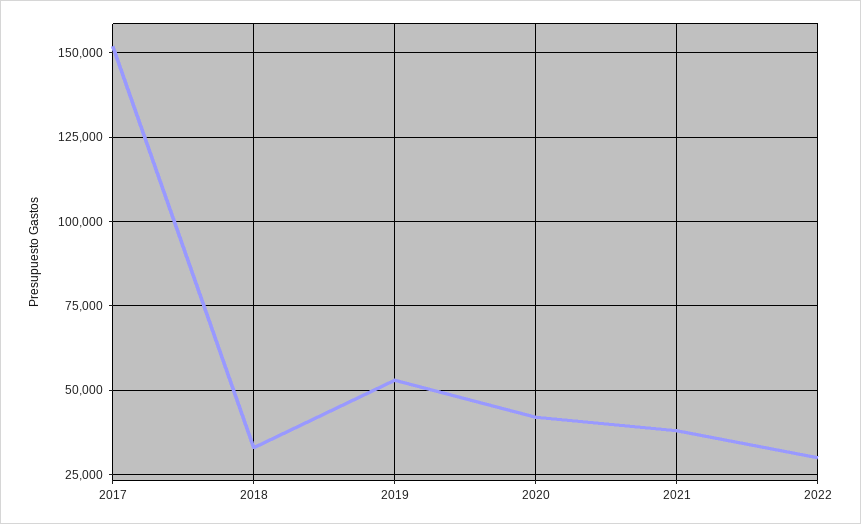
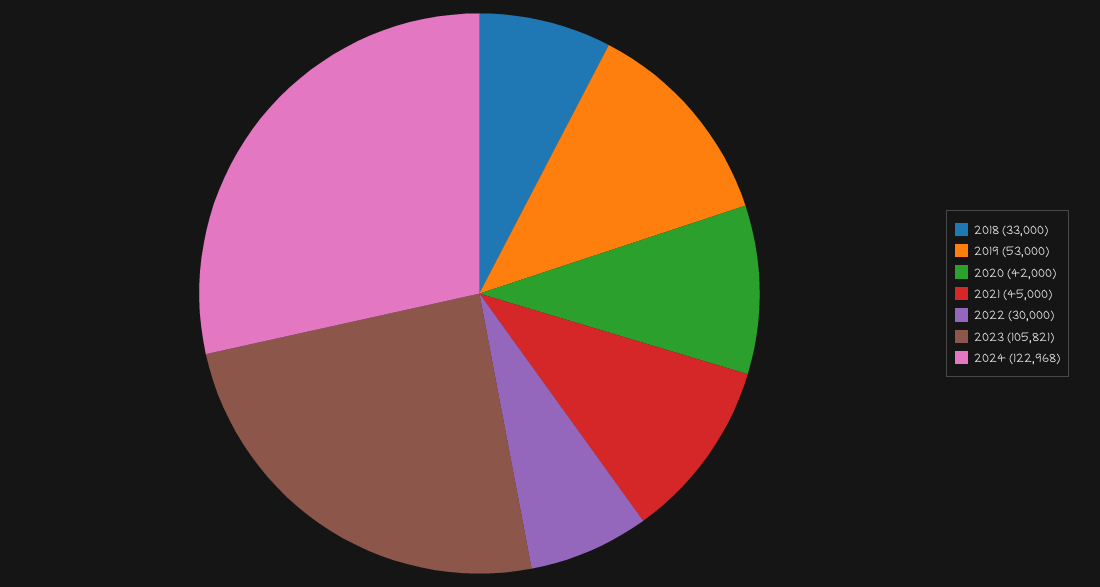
2017: 152500 -> none
2021: 37500 -> 45000
2023: none -> 105821
2024: none -> 122968

